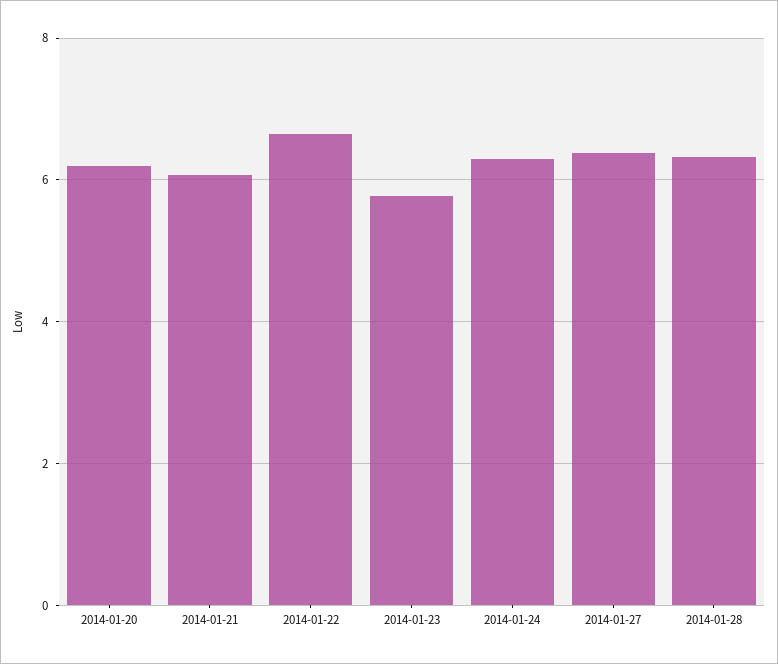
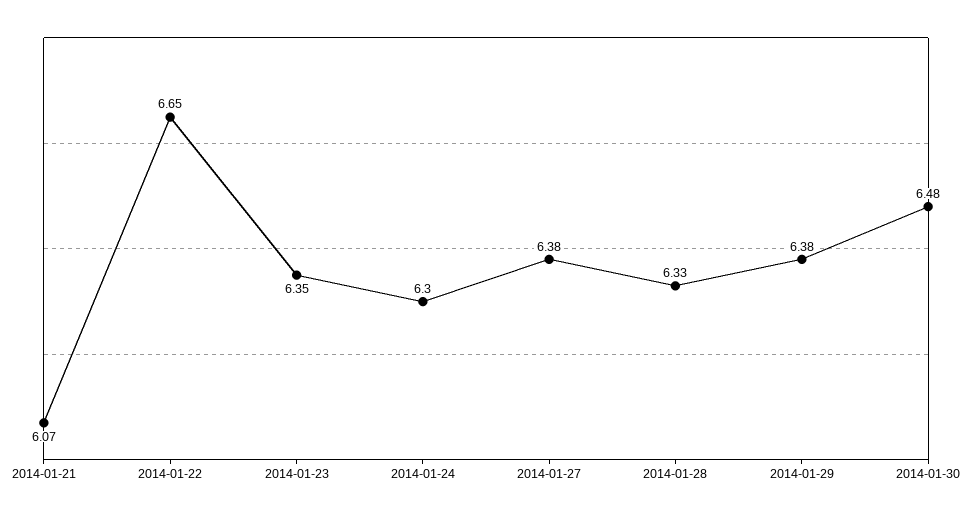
2014-01-20: 6.2 -> none
2014-01-23: 5.8 -> 6.35
2014-01-29: none -> 6.38
2014-01-30: none -> 6.48

